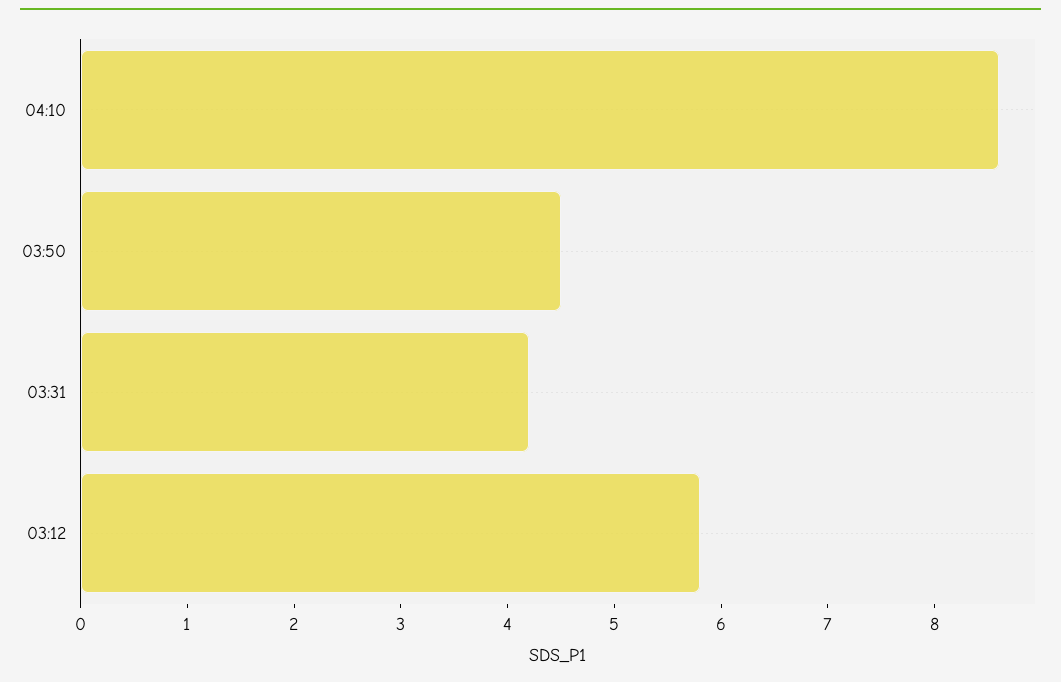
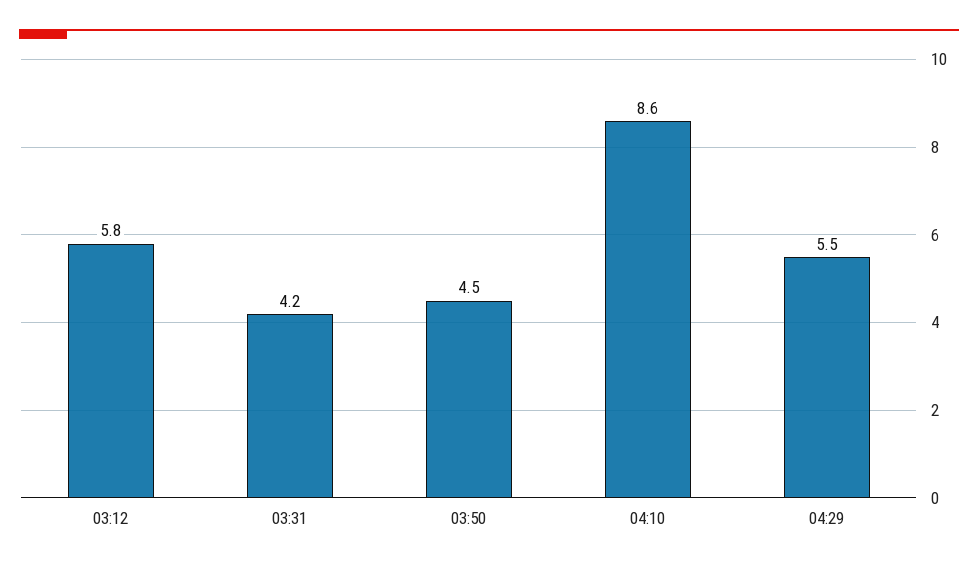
04:29: none -> 5.5

